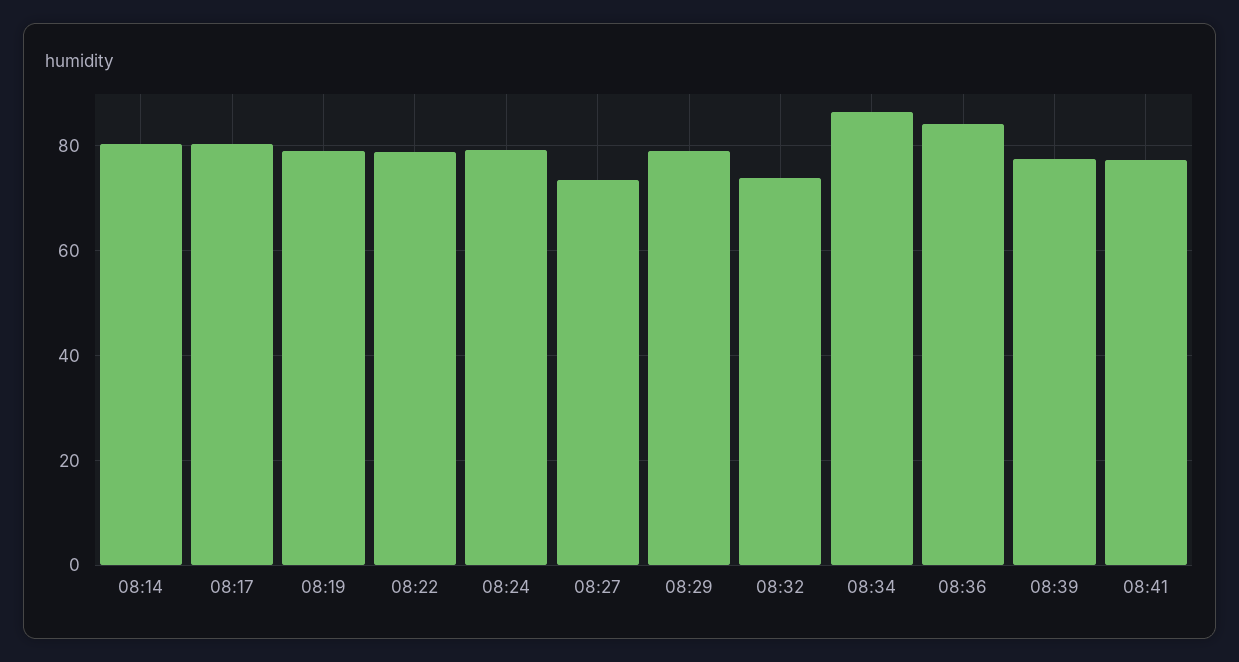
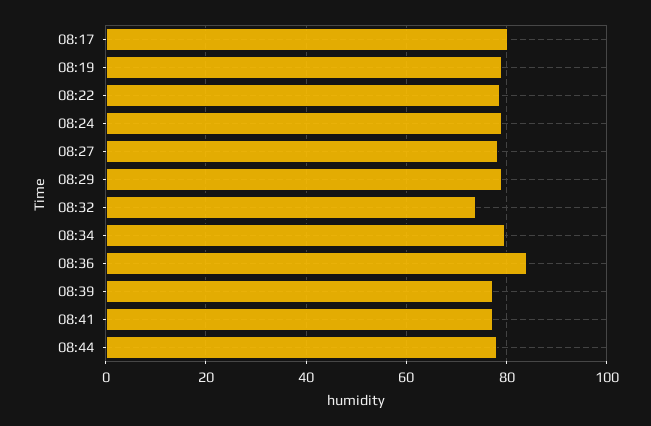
08:14: 80 -> none
08:27: 74 -> 78
08:34: 86 -> 80
08:44: none -> 78

